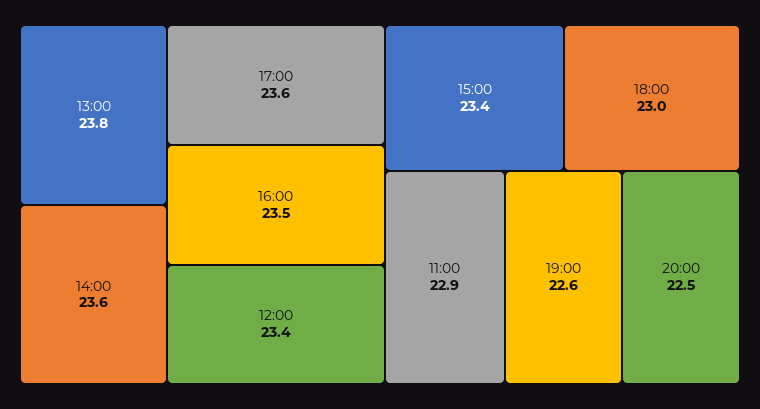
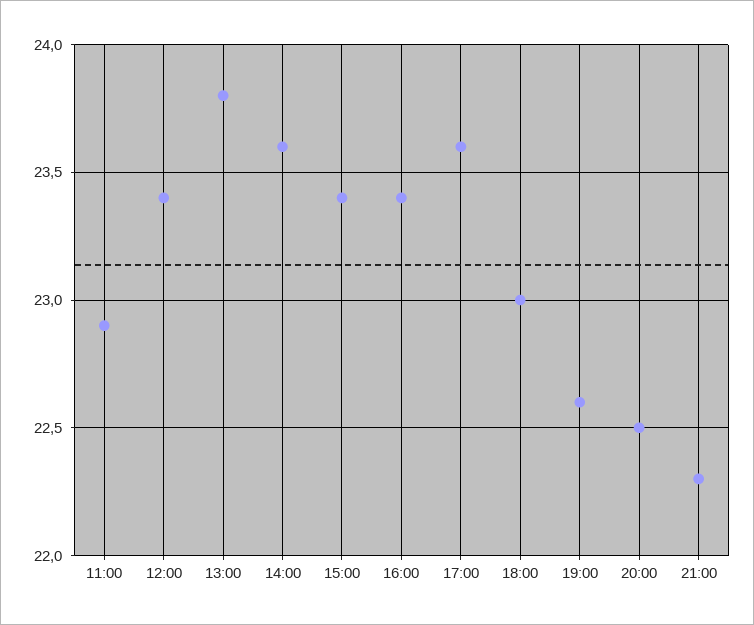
16:00: 23.5 -> 23.4
21:00: none -> 22.3

